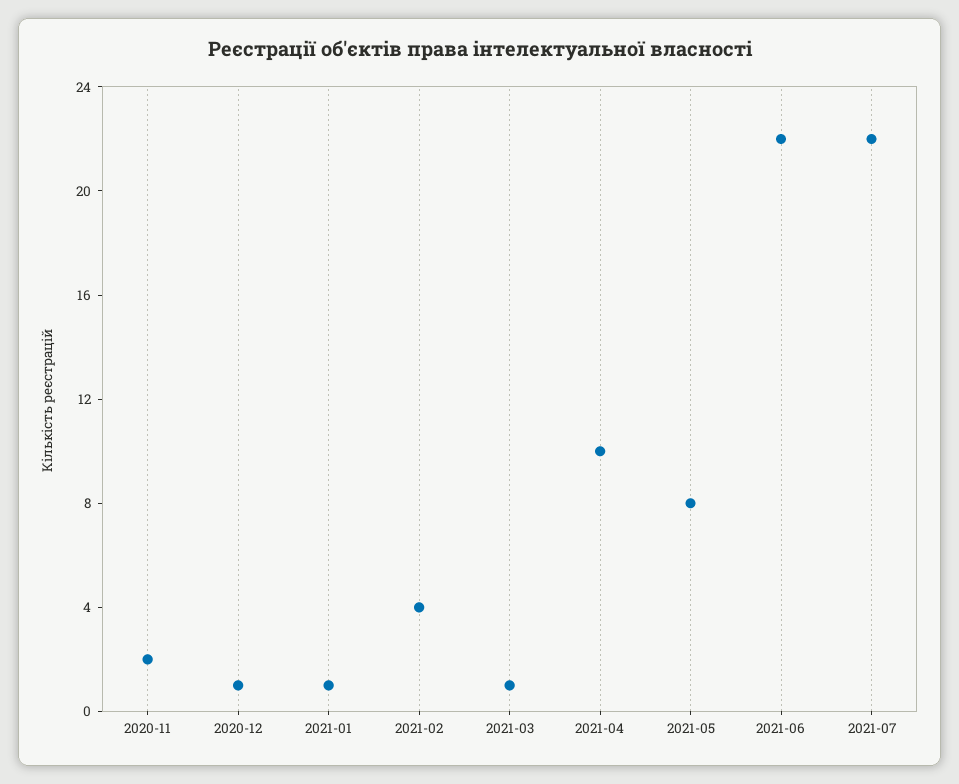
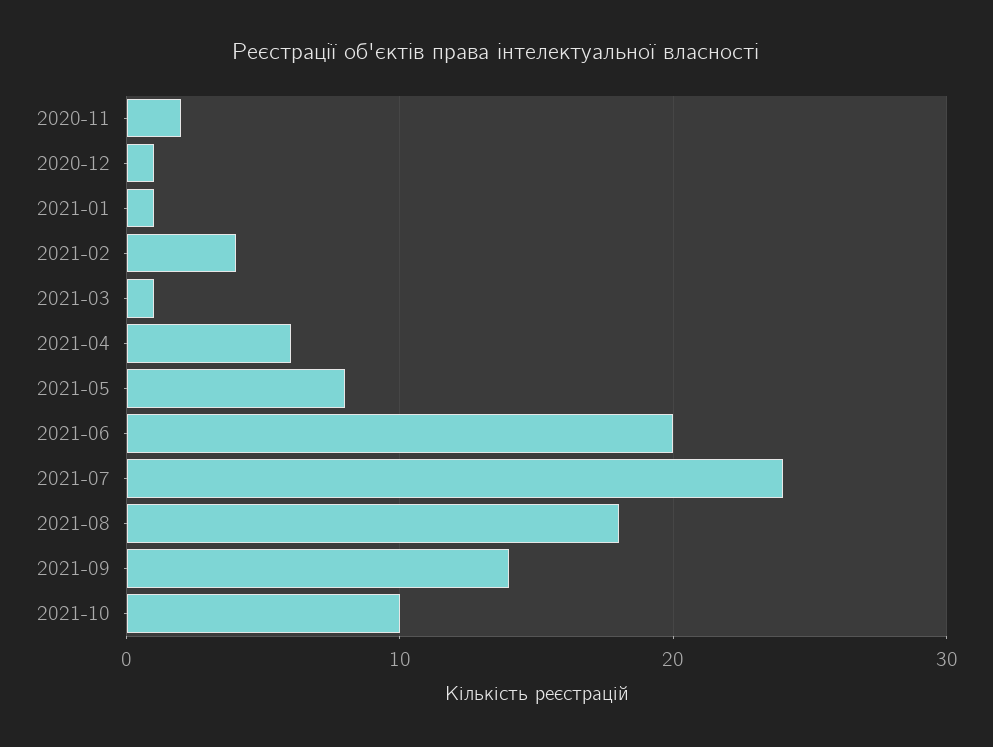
2021-04: 10 -> 6
2021-06: 22 -> 20
2021-07: 22 -> 24
2021-08: none -> 18
2021-09: none -> 14
2021-10: none -> 10

